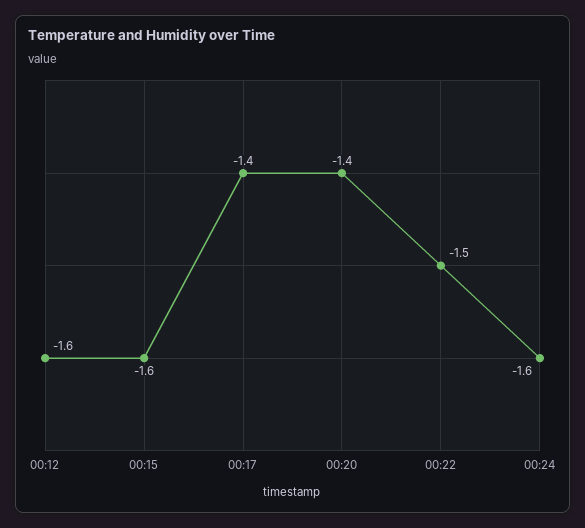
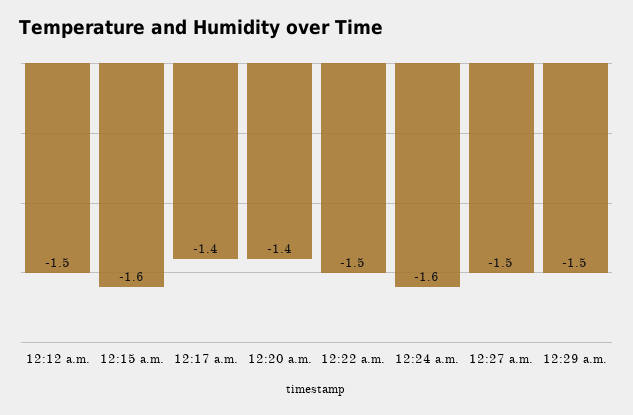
00:12: -1.6 -> -1.5
12:27 a.m.: none -> -1.5
12:29 a.m.: none -> -1.5

